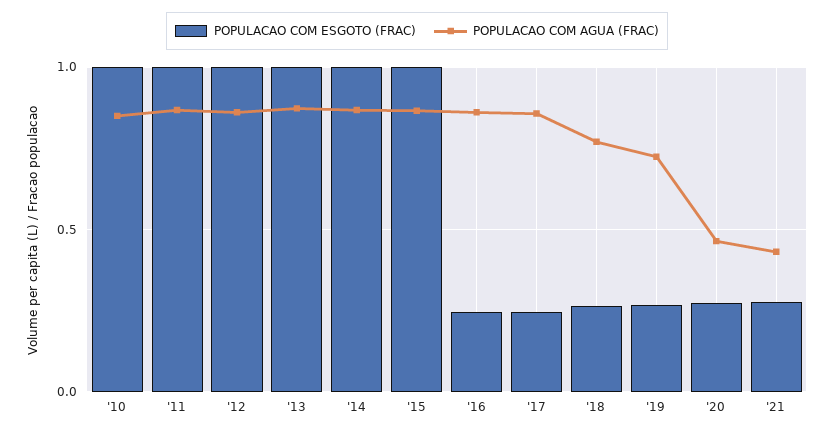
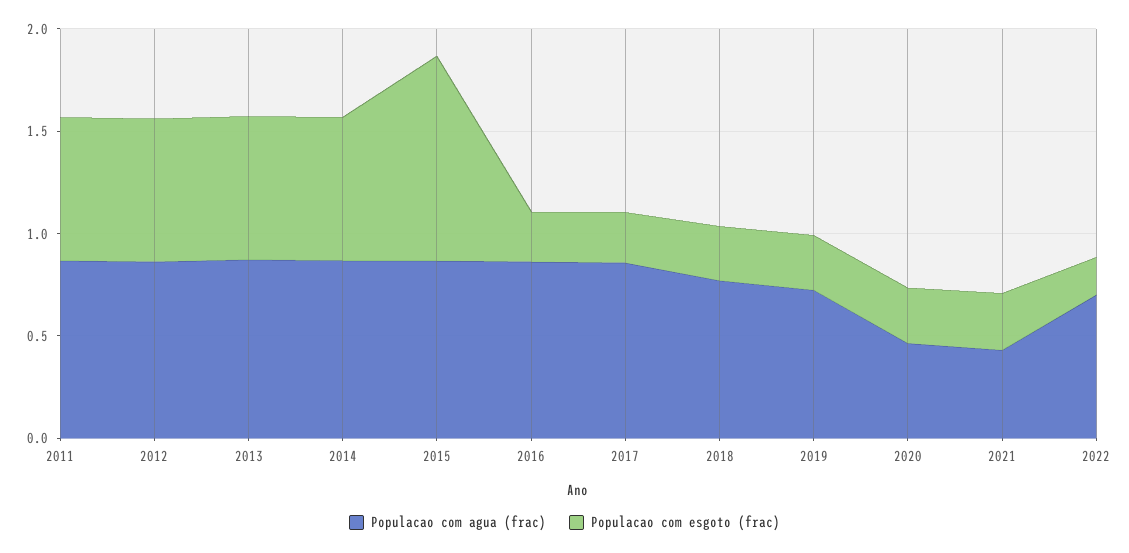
POPULACAO COM ESGOTO (FRAC), '10: 1 -> none
POPULACAO COM AGUA (FRAC), '10: 0.85 -> none
POPULACAO COM ESGOTO (FRAC), '11: 1 -> 0.7
POPULACAO COM ESGOTO (FRAC), '12: 1 -> 0.7
POPULACAO COM ESGOTO (FRAC), '13: 1 -> 0.7
POPULACAO COM ESGOTO (FRAC), '14: 1 -> 0.7
POPULACAO COM AGUA (FRAC), 2022: none -> 0.7
POPULACAO COM ESGOTO (FRAC), 2022: none -> 0.2

